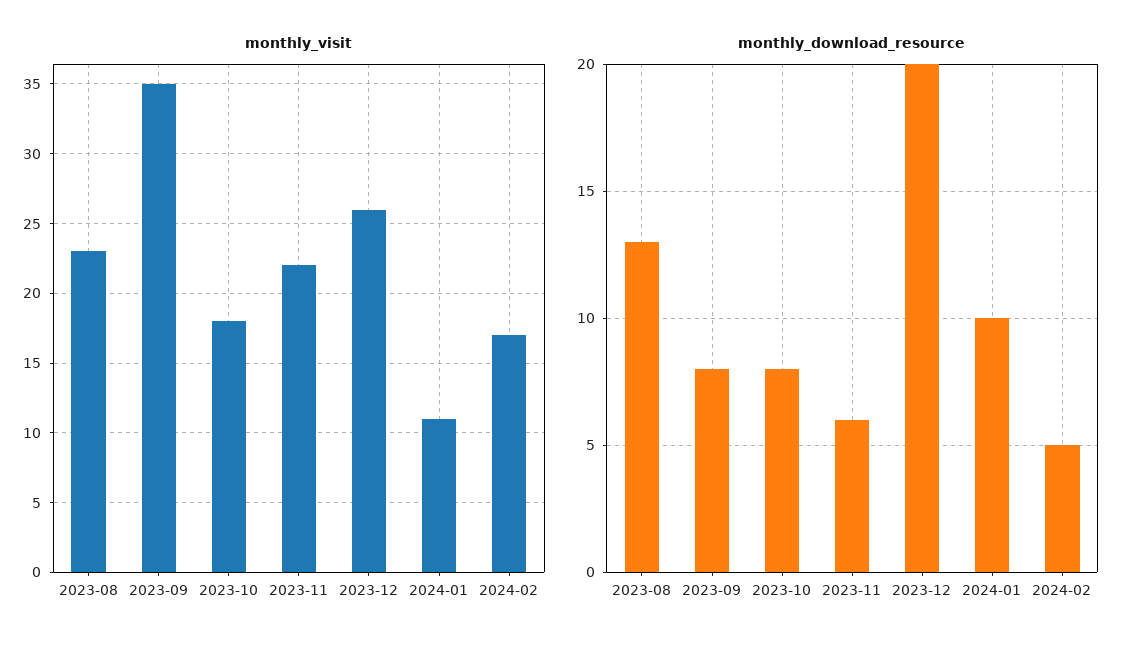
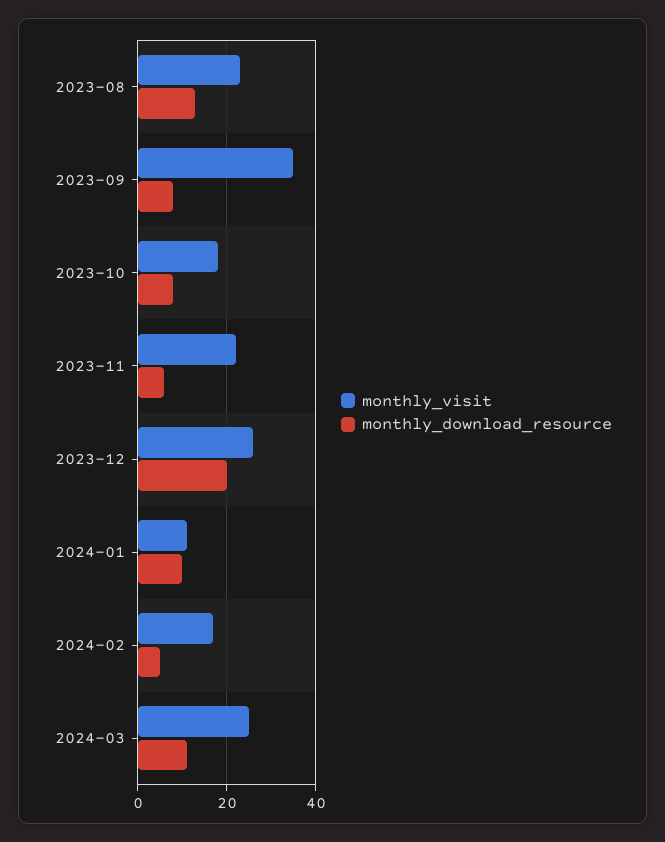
monthly_visit, 2024-03: none -> 25
monthly_download_resource, 2024-03: none -> 10

